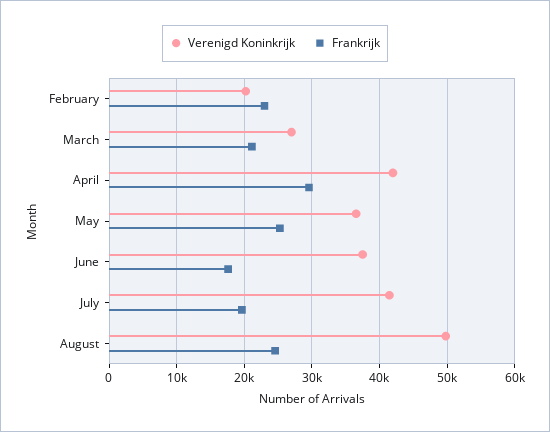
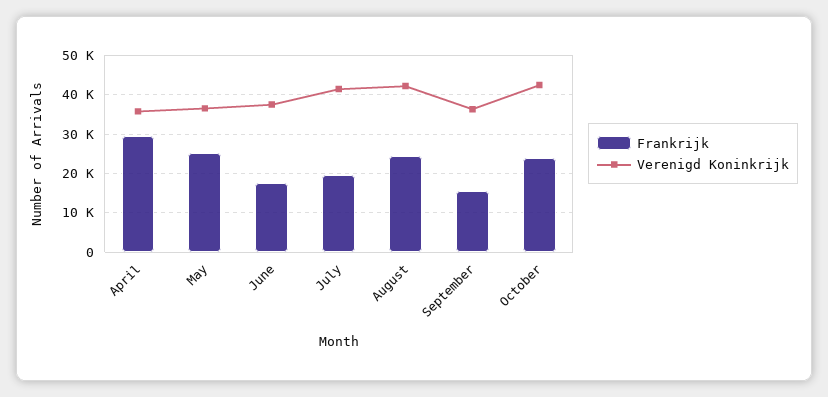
Verenigd Koninkrijk, February: 20000 -> none
Frankrijk, February: 23000 -> none
Verenigd Koninkrijk, March: 27000 -> none
Frankrijk, March: 21000 -> none
Verenigd Koninkrijk, April: 42000 -> 36000
Verenigd Koninkrijk, August: 50000 -> 42000
Frankrijk, September: none -> 16000
Verenigd Koninkrijk, September: none -> 36000
Frankrijk, October: none -> 24000
Verenigd Koninkrijk, October: none -> 42000

